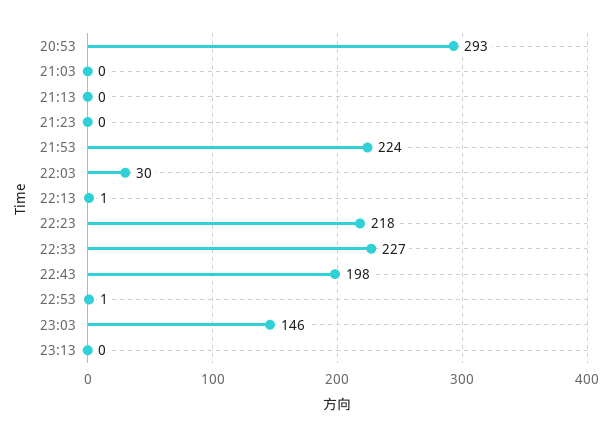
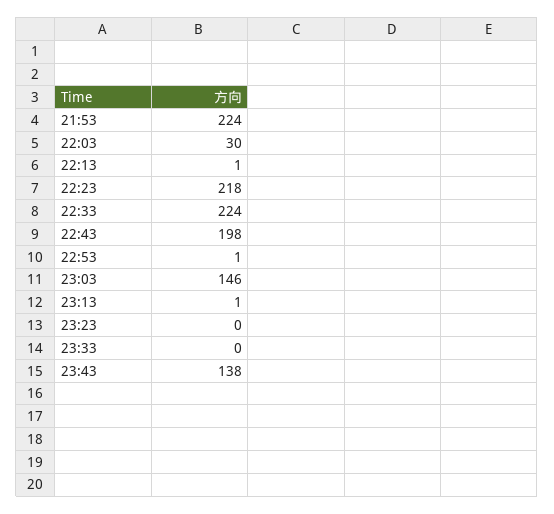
20:53: 293 -> none
21:03: 0 -> none
21:13: 0 -> none
21:23: 0 -> none
22:33: 227 -> 224
23:13: 0 -> 1
23:23: none -> 0
23:33: none -> 0
23:43: none -> 138

